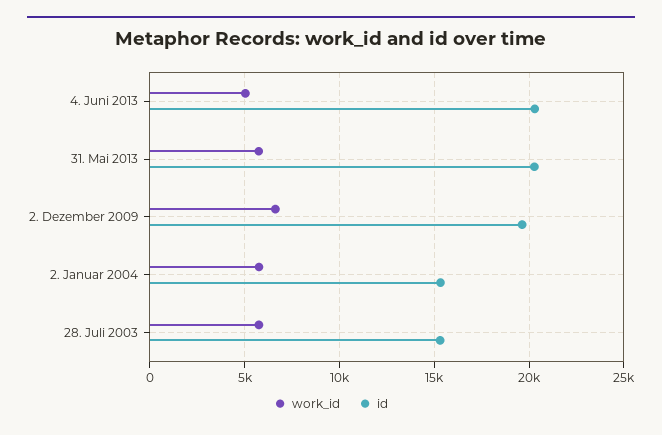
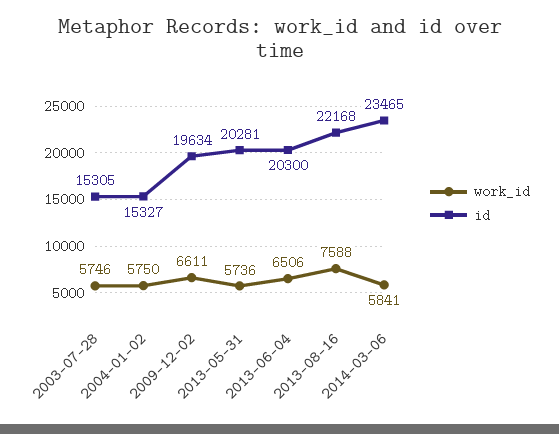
work_id, 4. Juni 2013: 5000 -> 6506
work_id, 2013-08-16: none -> 7588
id, 2013-08-16: none -> 22168
work_id, 2014-03-06: none -> 5841
id, 2014-03-06: none -> 23465

